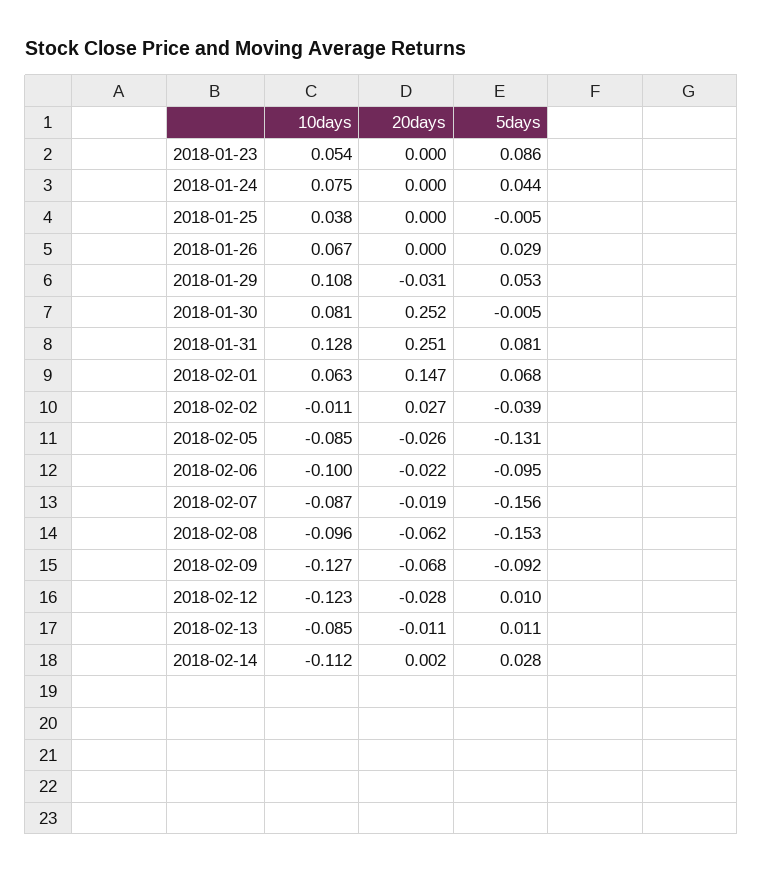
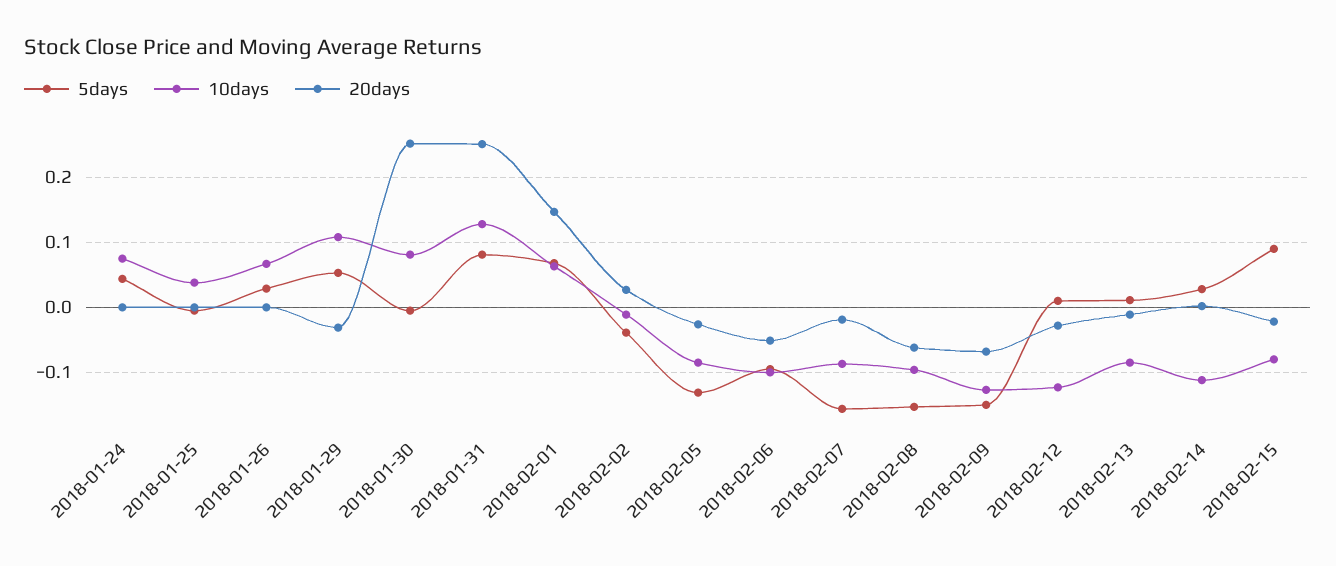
10days, 2018-01-23: 0.054 -> none
20days, 2018-01-23: 0 -> none
5days, 2018-01-23: 0.086 -> none
20days, 2018-02-06: -0.022 -> -0.05
5days, 2018-02-09: -0.092 -> -0.15
5days, 2018-02-15: none -> 0.09
10days, 2018-02-15: none -> -0.08
20days, 2018-02-15: none -> -0.02

